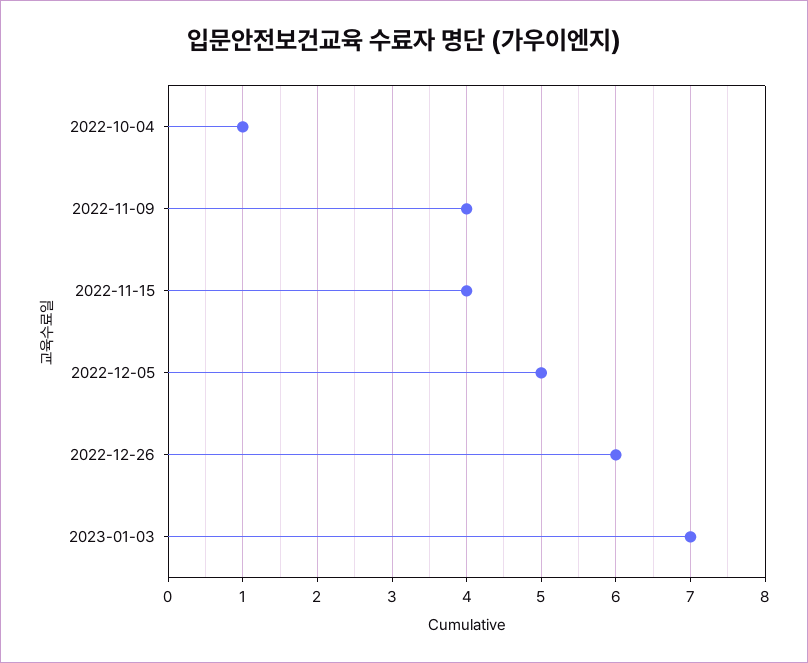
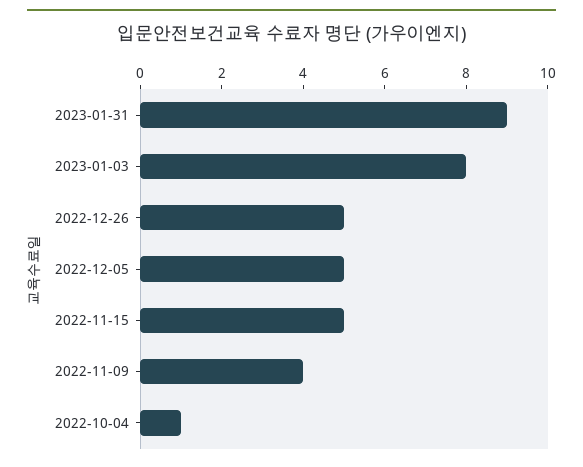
2022-11-15: 4 -> 5
2022-12-26: 6 -> 5
2023-01-03: 7 -> 8
2023-01-31: none -> 9

